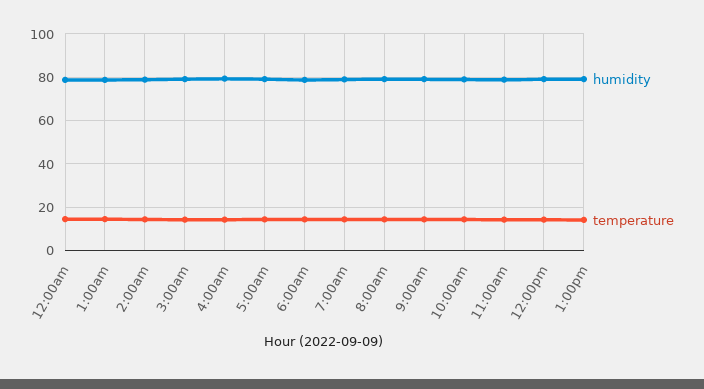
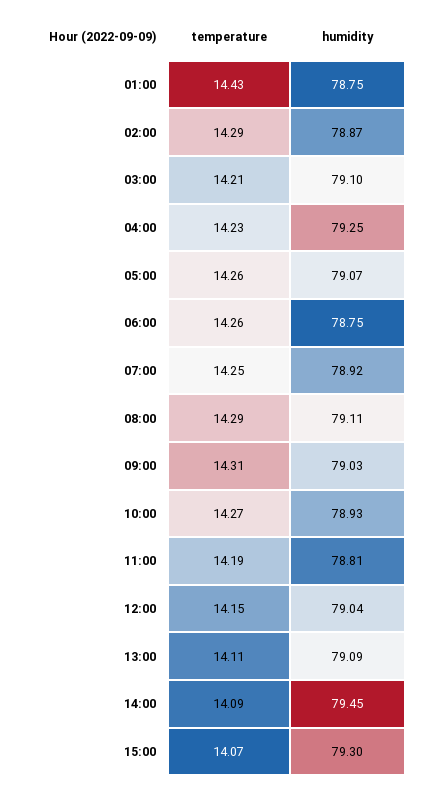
humidity, 12:00am: 80 -> none
temperature, 12:00am: 15 -> none
temperature, 14:00: none -> 14.09
humidity, 14:00: none -> 79.45
temperature, 15:00: none -> 14.07
humidity, 15:00: none -> 79.3

